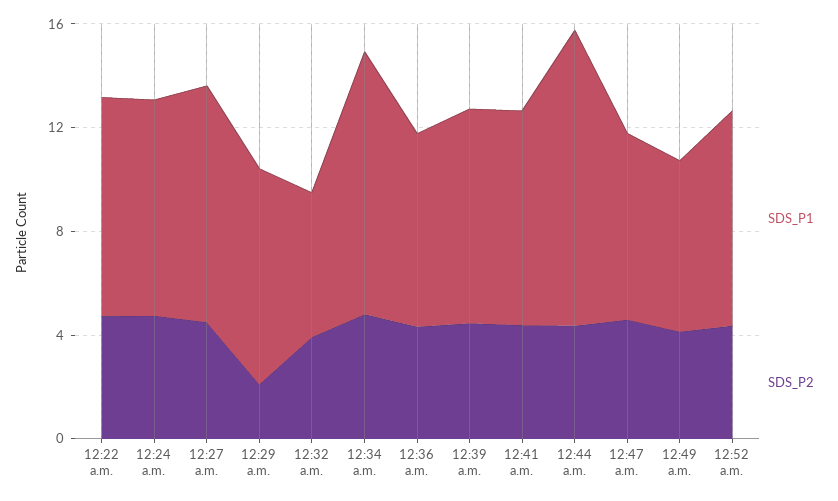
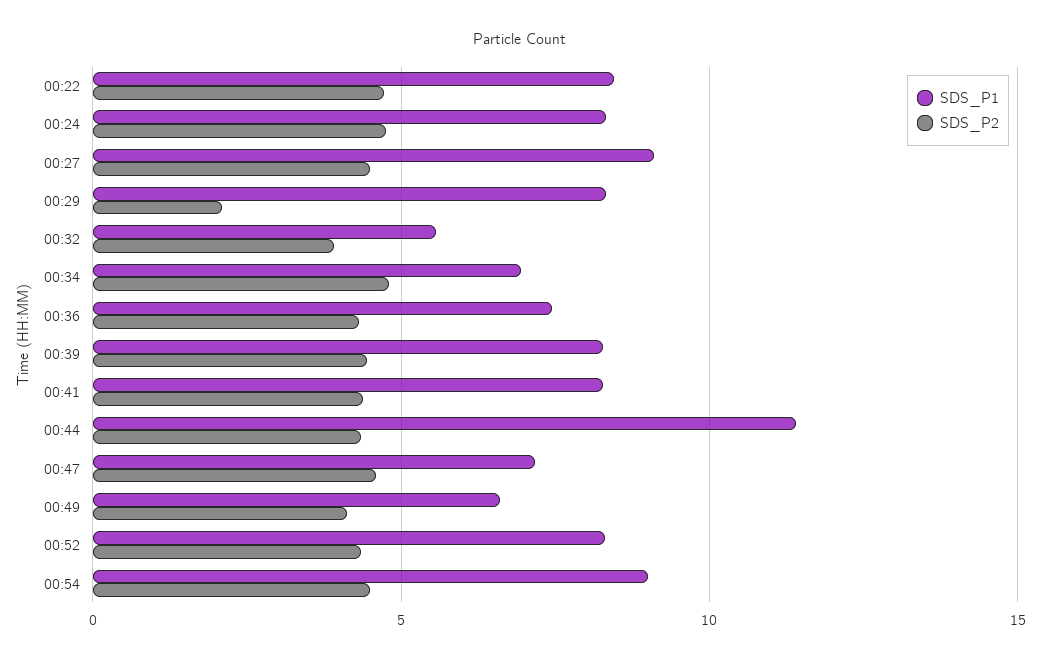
SDS_P1, 12:34 a.m.: 10 -> 7
SDS_P1, 00:54: none -> 9
SDS_P2, 00:54: none -> 4.5

